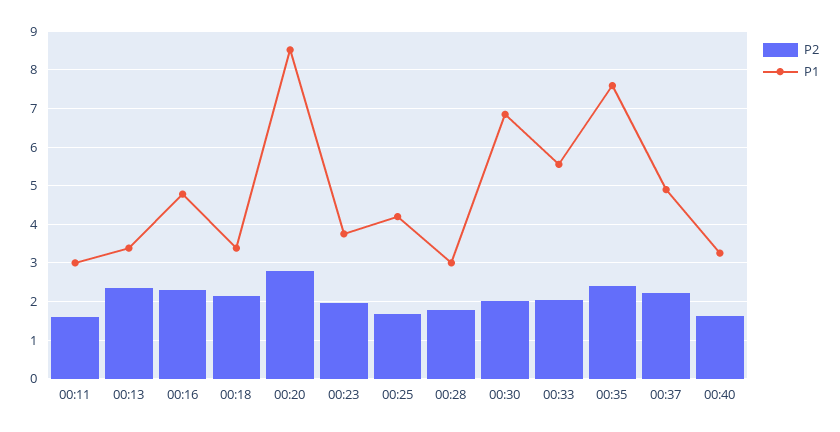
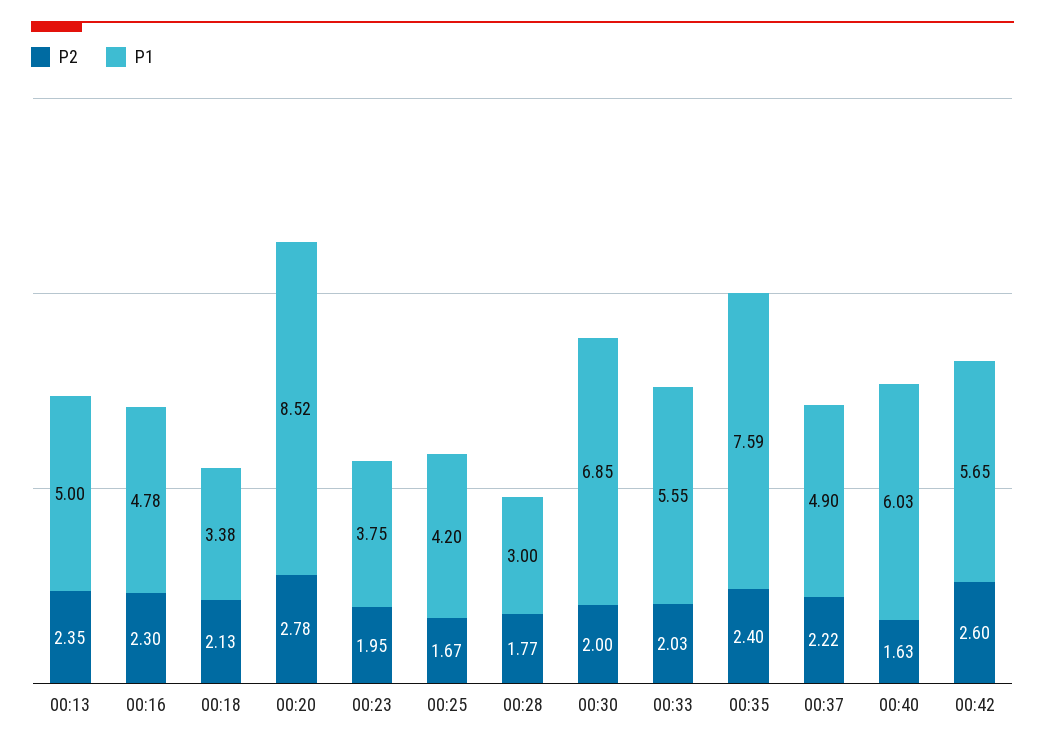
P2, 00:11: 1.6 -> none
P1, 00:11: 3 -> none
P1, 00:13: 3.4 -> 5
P1, 00:40: 3.2 -> 6.03
P2, 00:42: none -> 2.6
P1, 00:42: none -> 5.65

